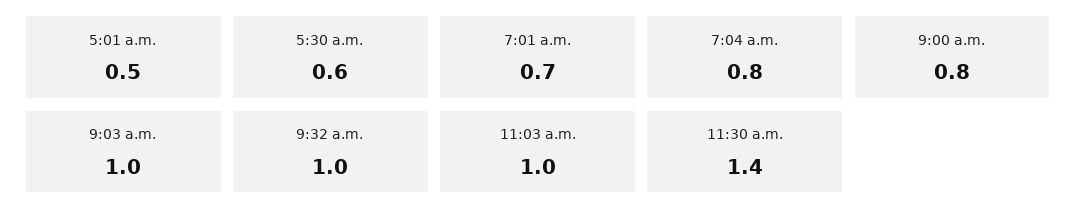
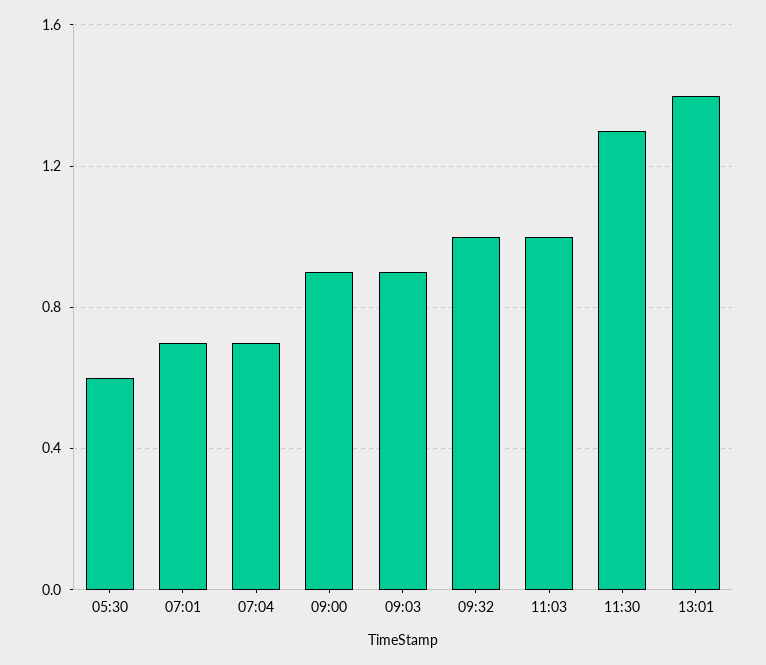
5:01 a.m.: 0.5 -> none
7:04 a.m.: 0.8 -> 0.7
9:00 a.m.: 0.8 -> 0.9
9:03 a.m.: 1 -> 0.9
11:30 a.m.: 1.4 -> 1.3
13:01: none -> 1.4

